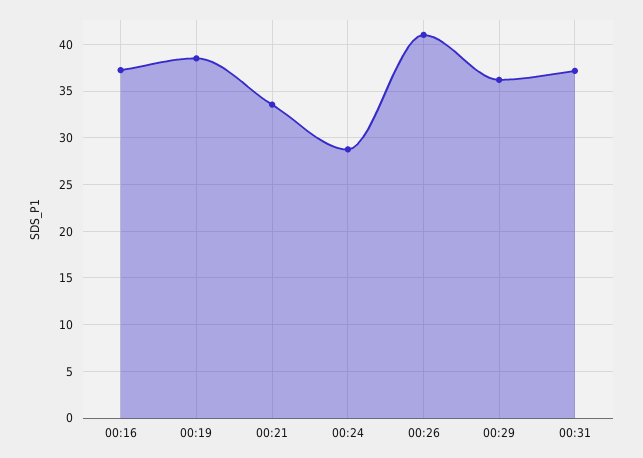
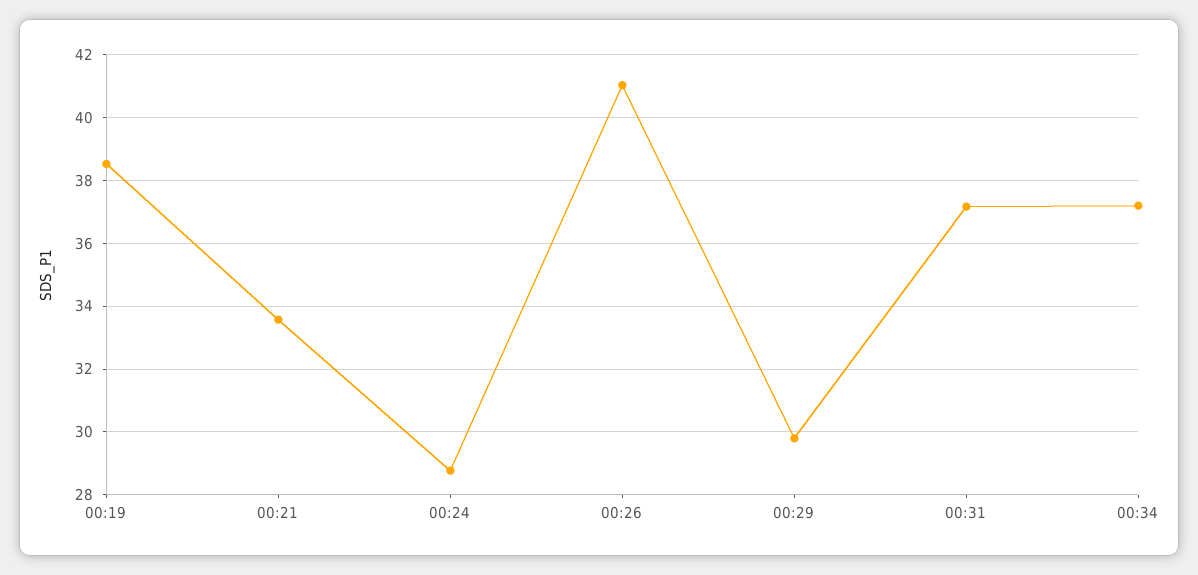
00:16: 37 -> none
00:29: 36 -> 29.8
00:34: none -> 37.2

